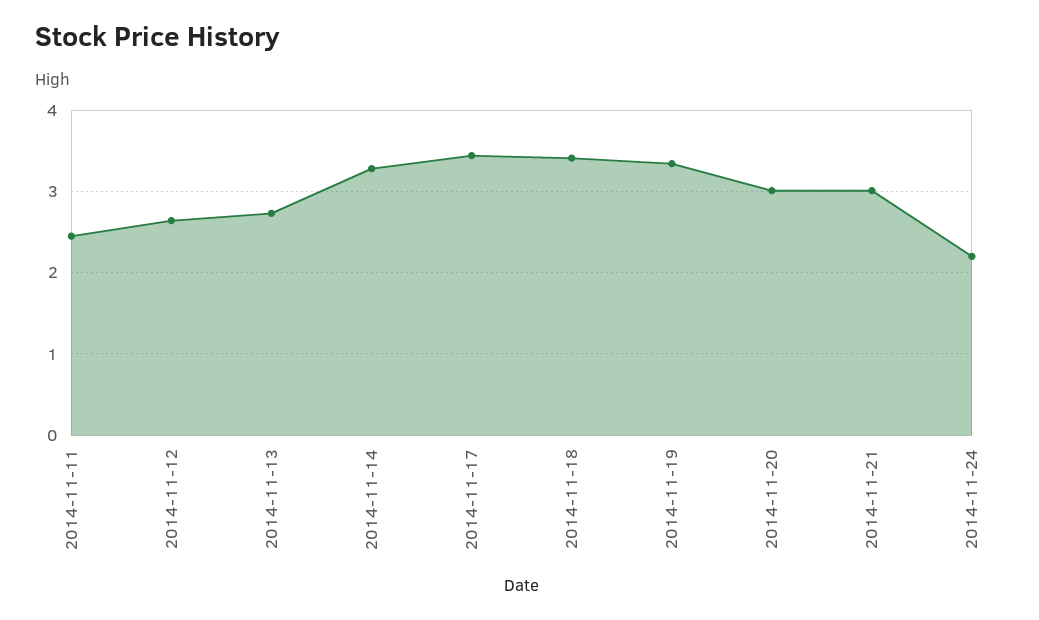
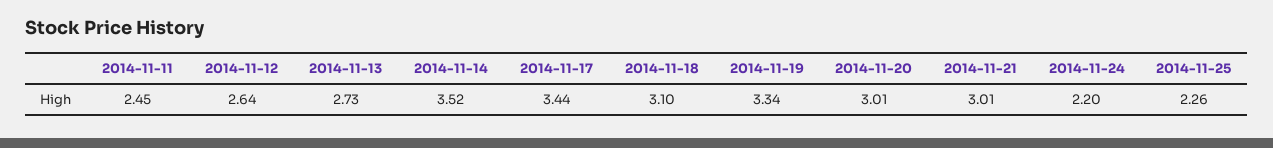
2014-11-14: 3.3 -> 3.52
2014-11-18: 3.4 -> 3.1
2014-11-25: none -> 2.26

